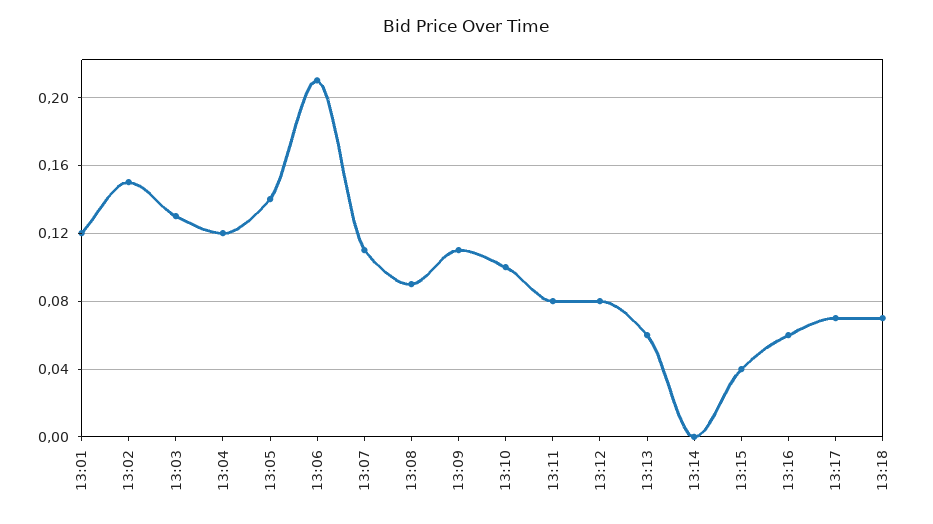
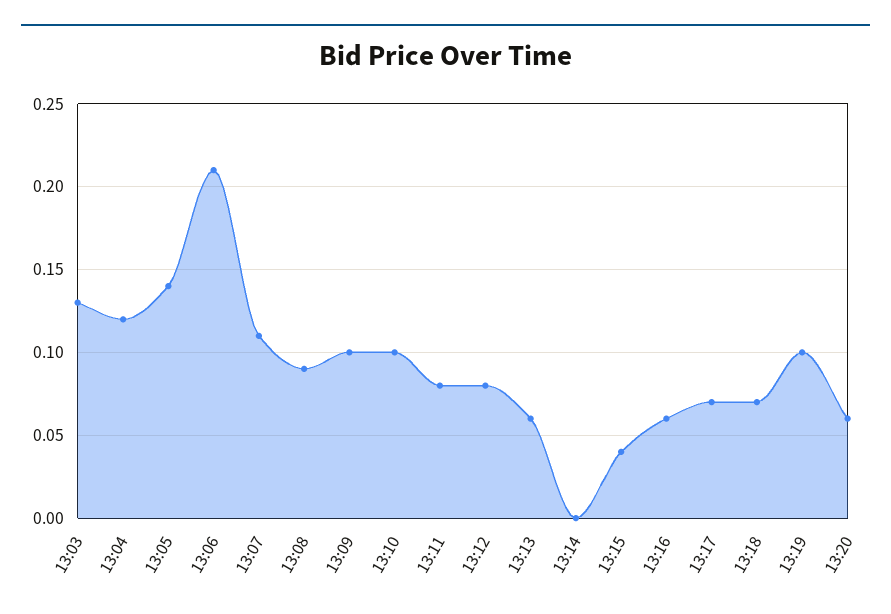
13:01: 0.12 -> none
13:02: 0.15 -> none
13:09: 0.11 -> 0.1
13:19: none -> 0.1
13:20: none -> 0.06

